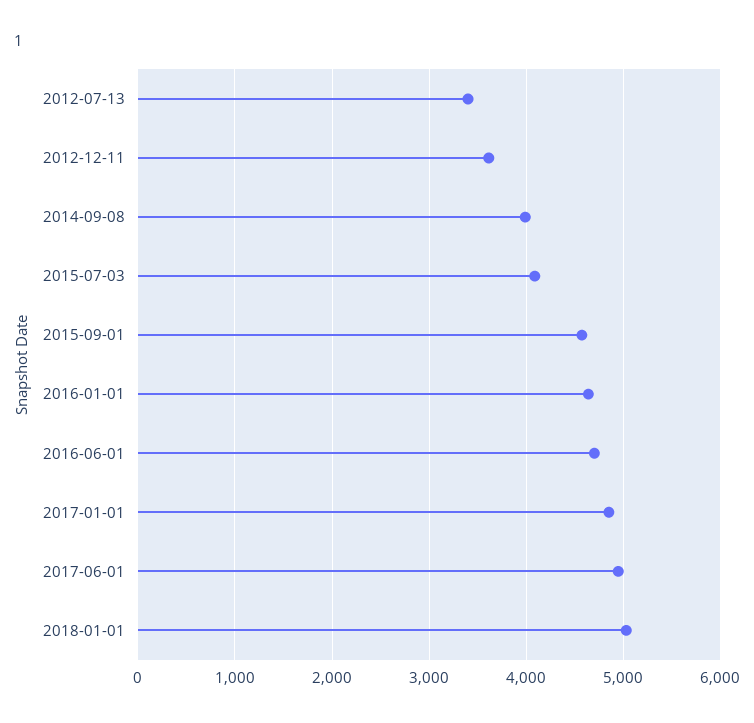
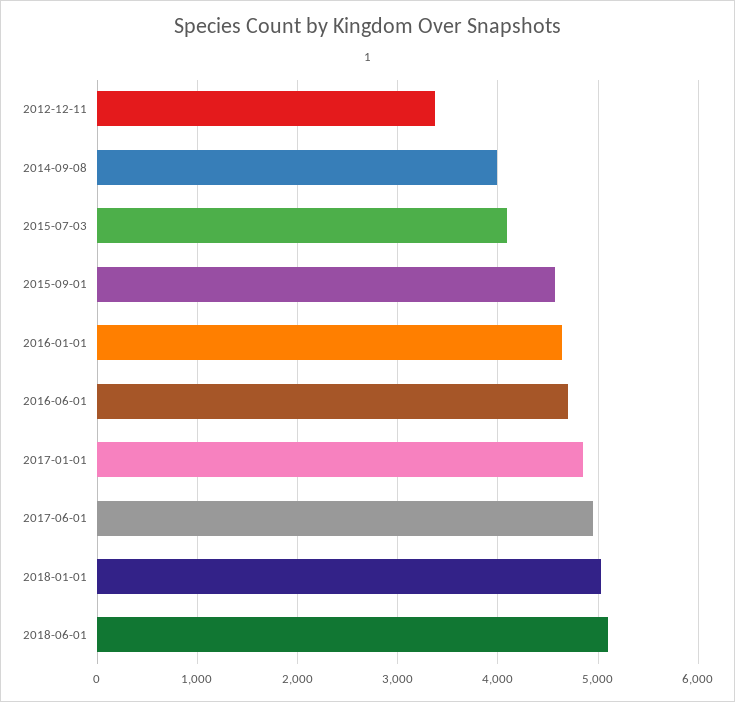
2012-07-13: 3400 -> none
2012-12-11: 3600 -> 3400
2018-06-01: none -> 5100

